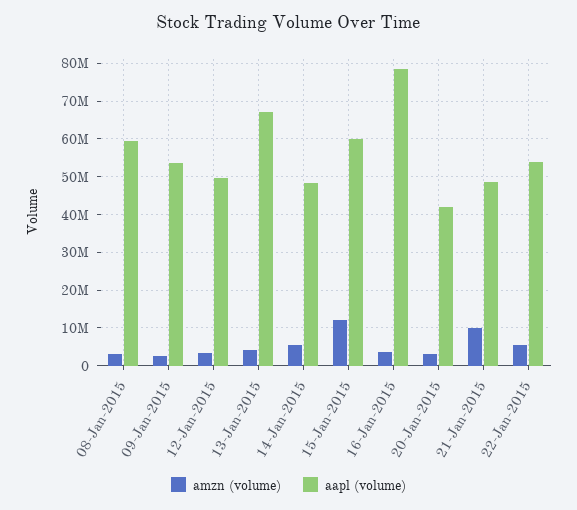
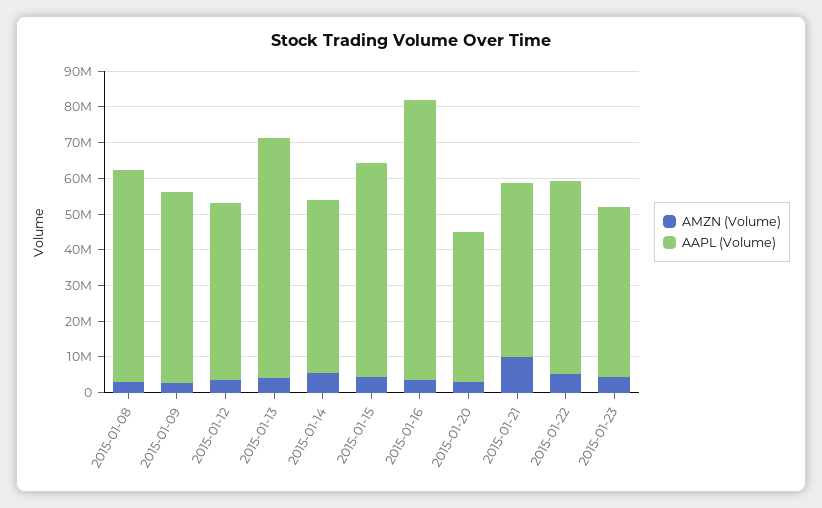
amzn (volume), 15-Jan-2015: 12000000 -> 5000000
amzn (volume), 2015-01-23: none -> 5000000
aapl (volume), 2015-01-23: none -> 47500000

